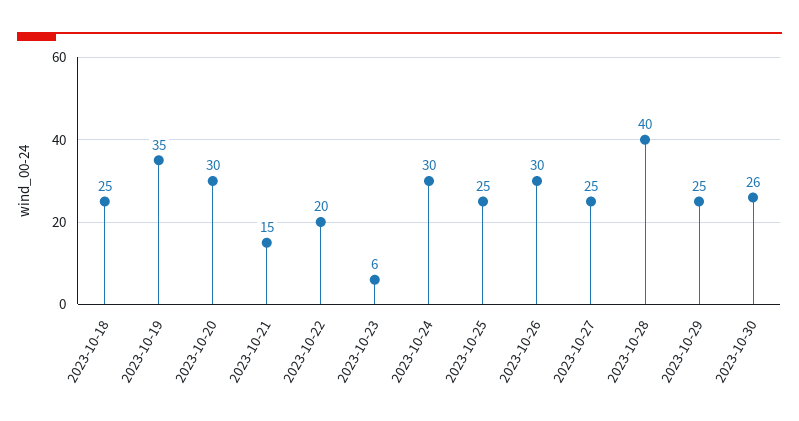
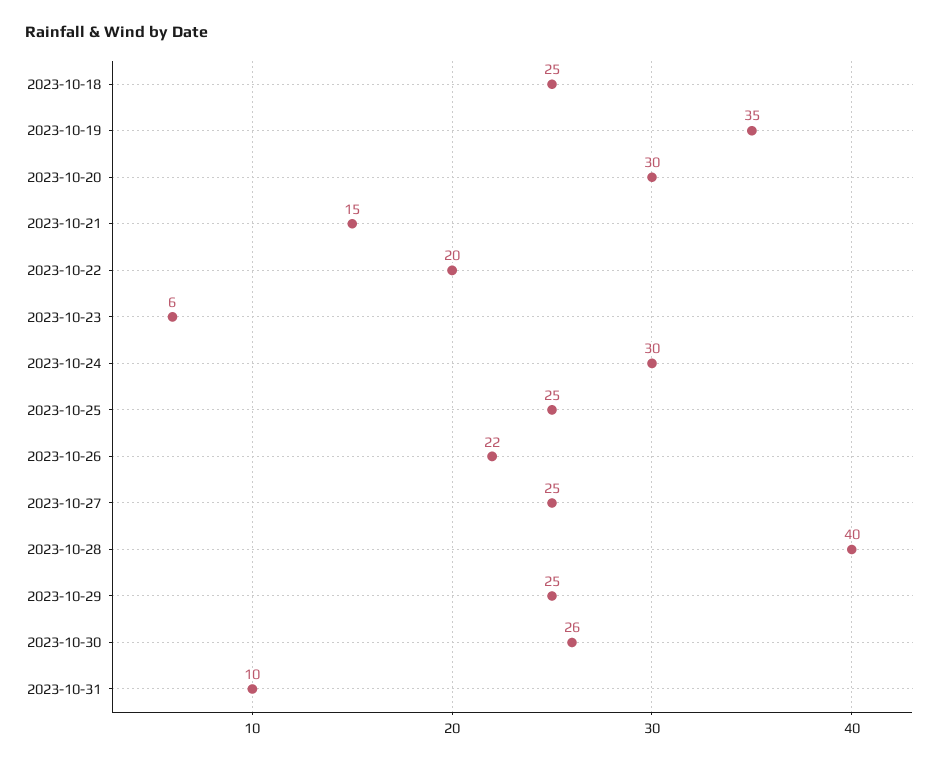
2023-10-26: 30 -> 22
2023-10-31: none -> 10

